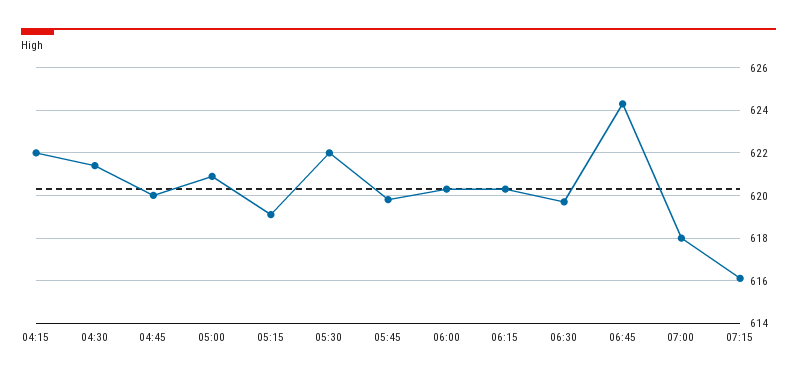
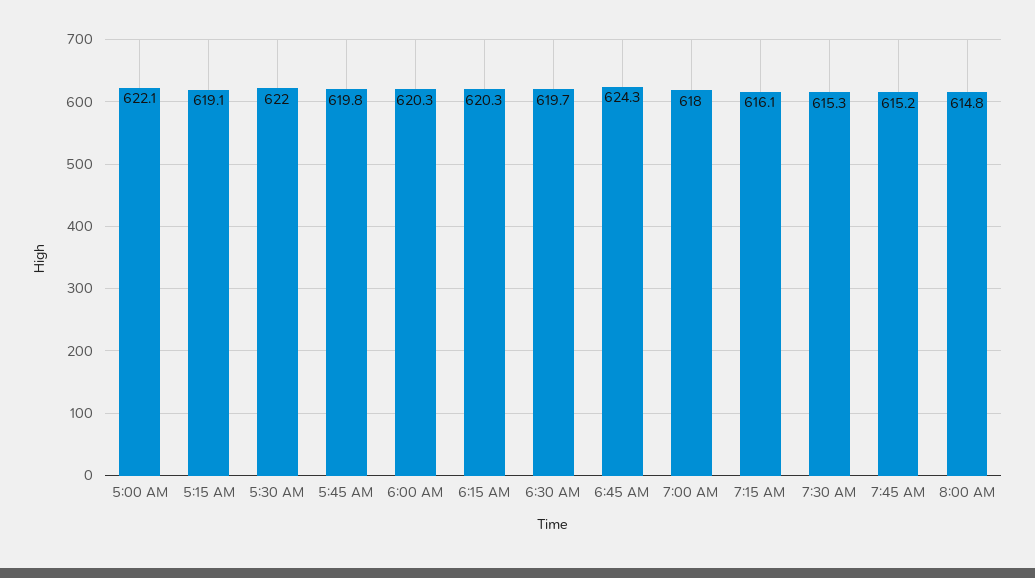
04:15: 622 -> none
04:30: 621.5 -> none
04:45: 620 -> none
05:00: 621 -> 622.1
7:30 AM: none -> 615.3
7:45 AM: none -> 615.2
8:00 AM: none -> 614.8

